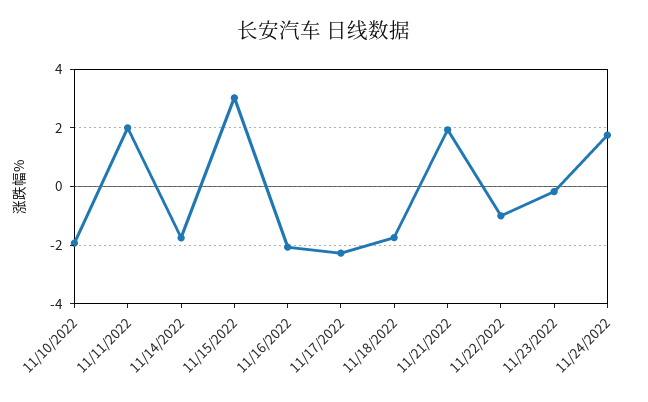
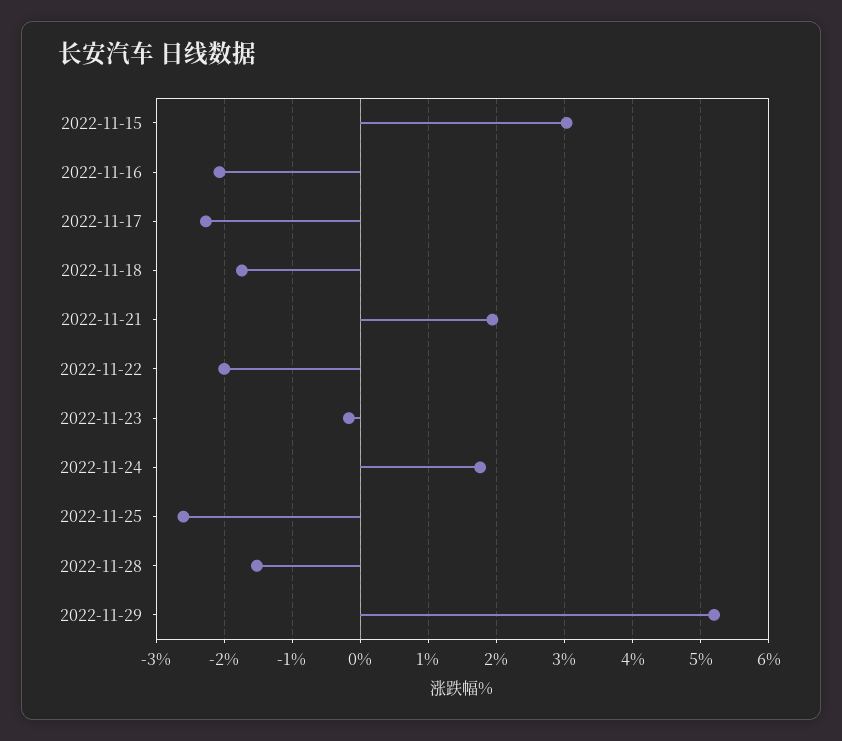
11/10/2022: -2 -> none
11/11/2022: 2 -> none
11/14/2022: -1.75 -> none
11/22/2022: -1 -> -2
2022-11-25: none -> -2.6
2022-11-28: none -> -1.5
2022-11-29: none -> 5.2

